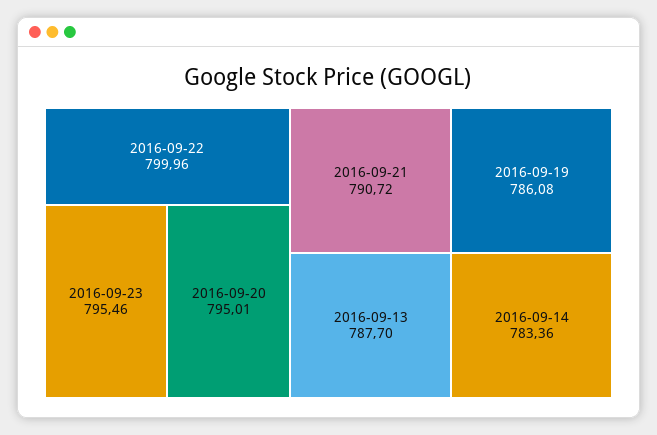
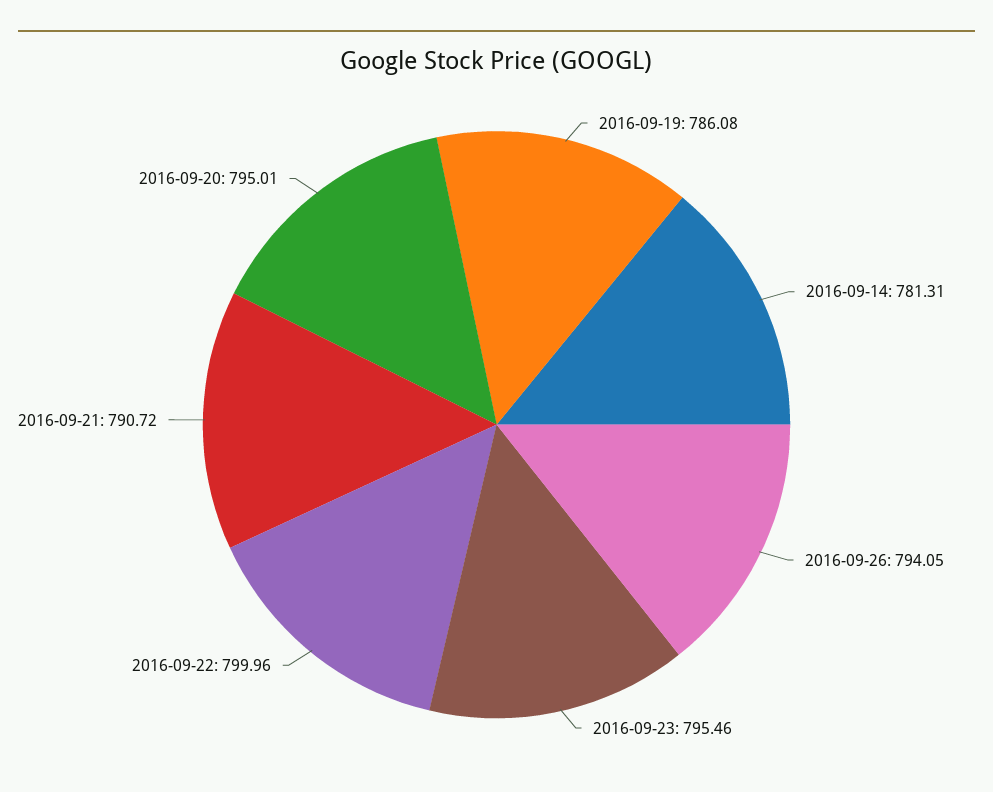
2016-09-13: 787.7 -> none
2016-09-14: 783.36 -> 781.31
2016-09-26: none -> 794.05

